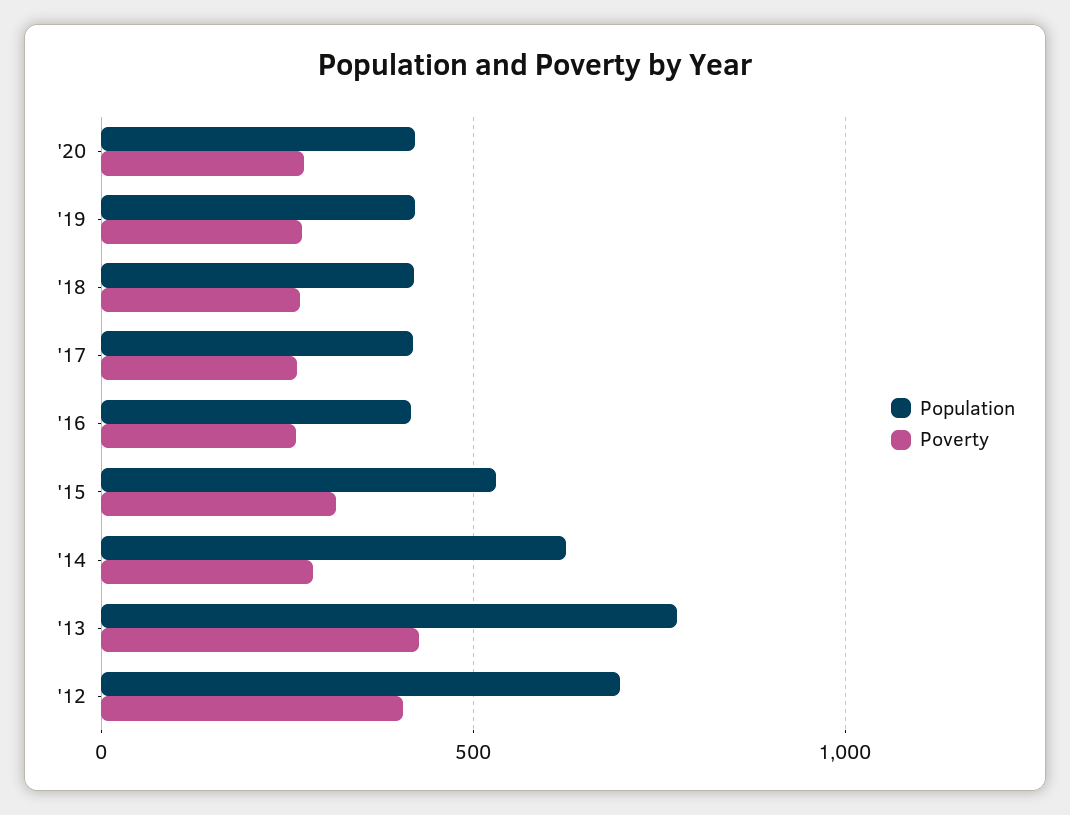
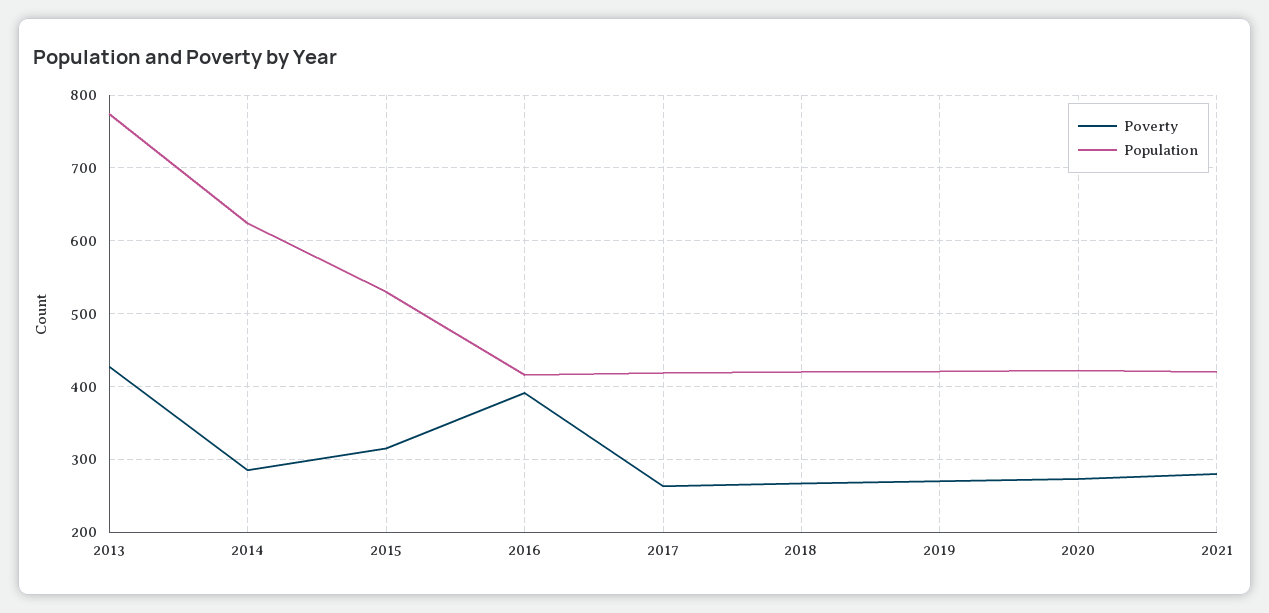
Poverty, '16: 250 -> 390
Population, '12: 700 -> none
Poverty, '12: 400 -> none
Poverty, 2021: none -> 280
Population, 2021: none -> 420

